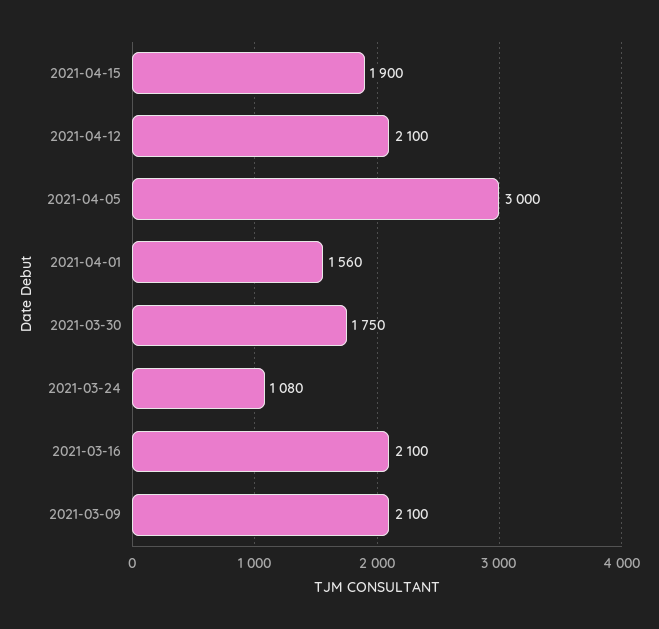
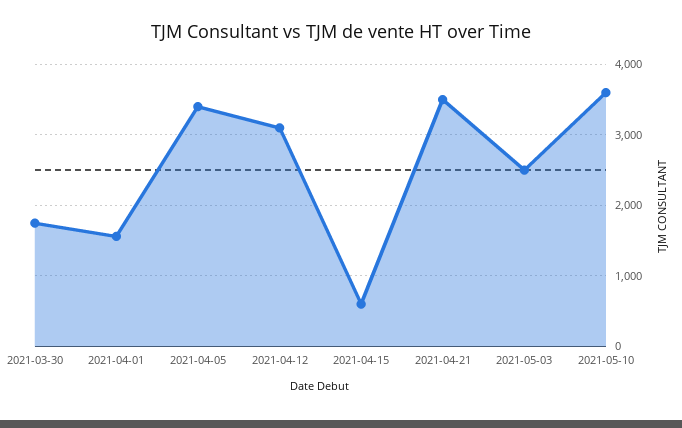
2021-04-15: 1900 -> 600
2021-04-12: 2100 -> 3100
2021-04-05: 3000 -> 3400
2021-03-24: 1080 -> none
2021-03-16: 2100 -> none
2021-03-09: 2100 -> none
2021-04-21: none -> 3500
2021-05-03: none -> 2500
2021-05-10: none -> 3600

